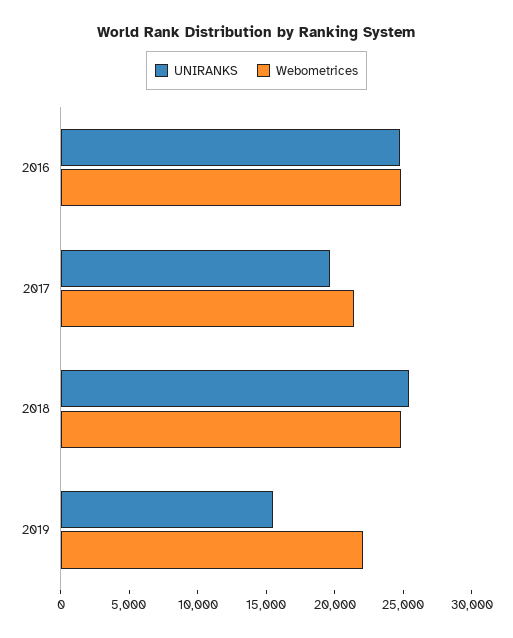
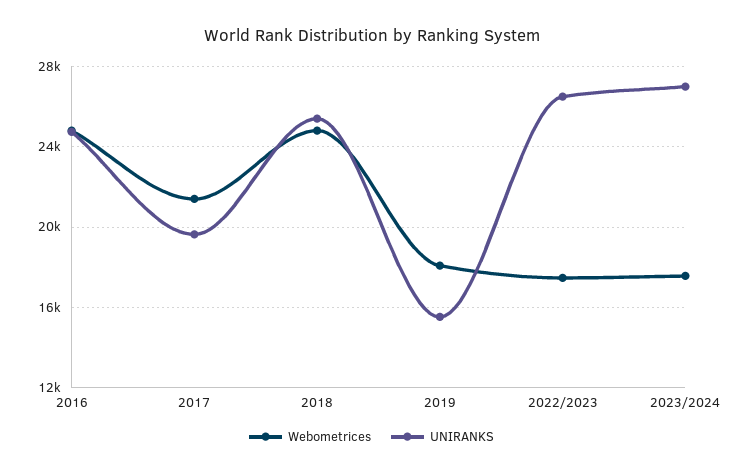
Webometrices, 2019: 22000 -> 18000
Webometrices, 2022/2023: none -> 17500
UNIRANKS, 2022/2023: none -> 26500
Webometrices, 2023/2024: none -> 17500
UNIRANKS, 2023/2024: none -> 27000

